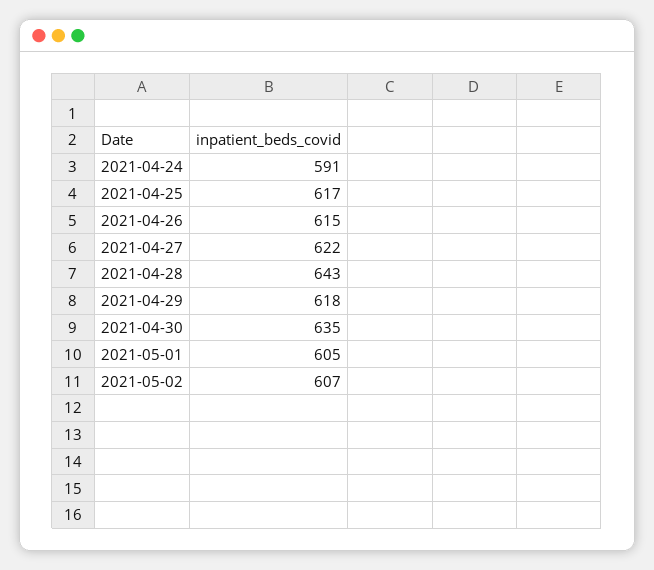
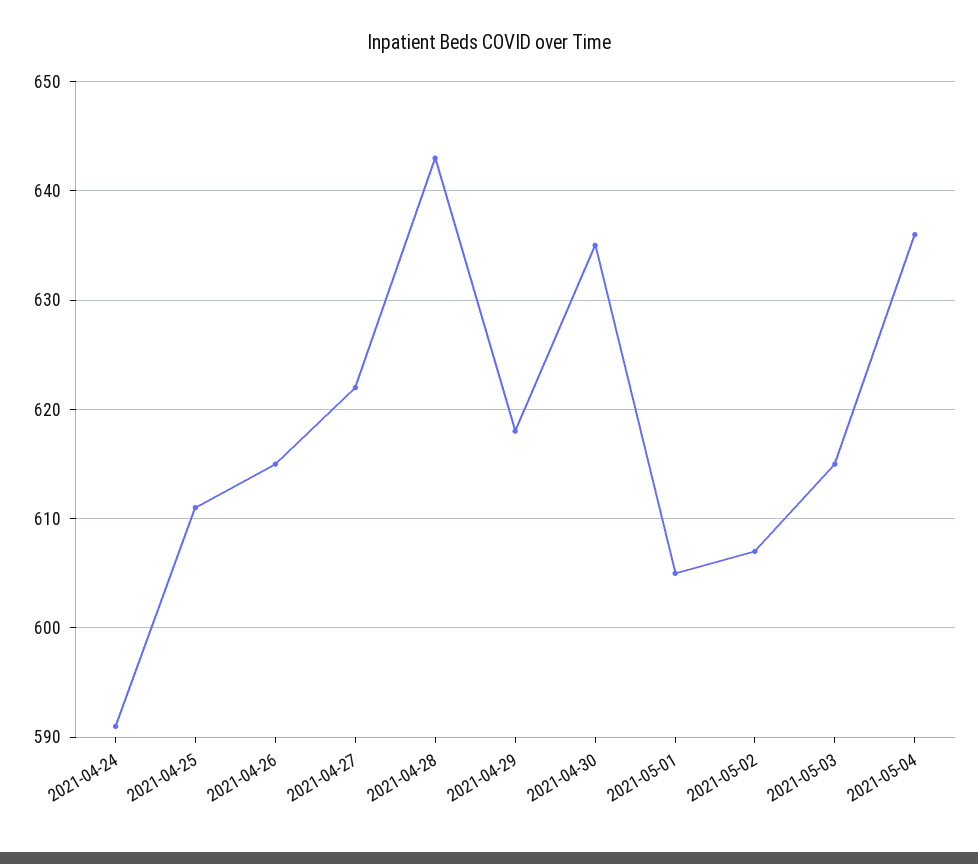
2021-04-25: 617 -> 611
2021-05-03: none -> 615
2021-05-04: none -> 636

